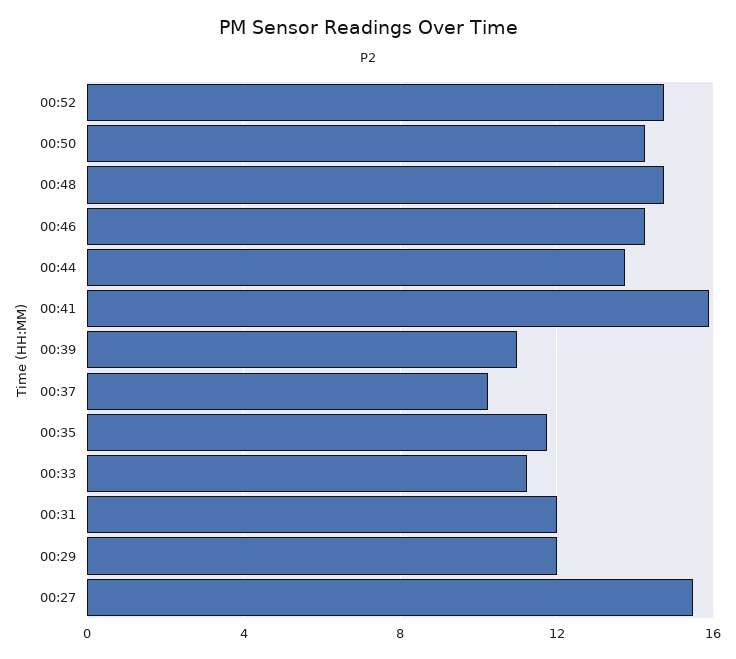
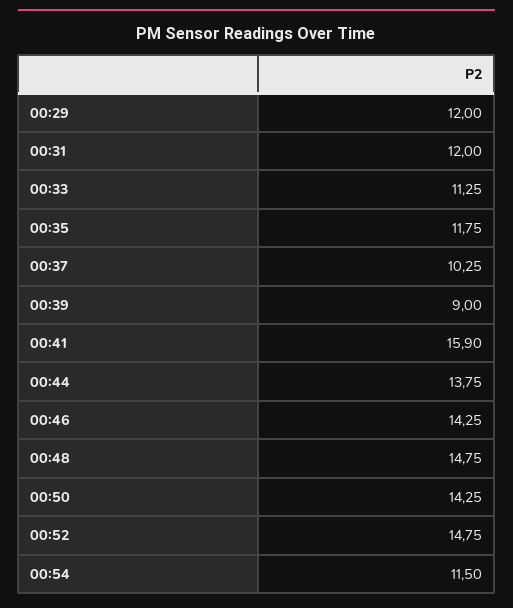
00:39: 11 -> 9
00:27: 15.5 -> none
00:54: none -> 11.5

